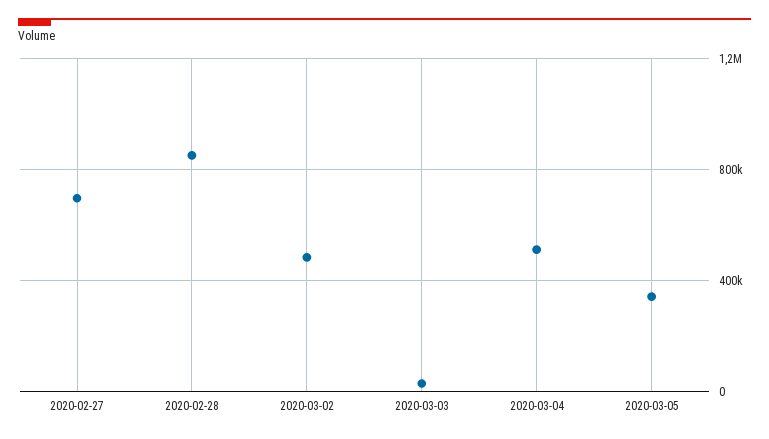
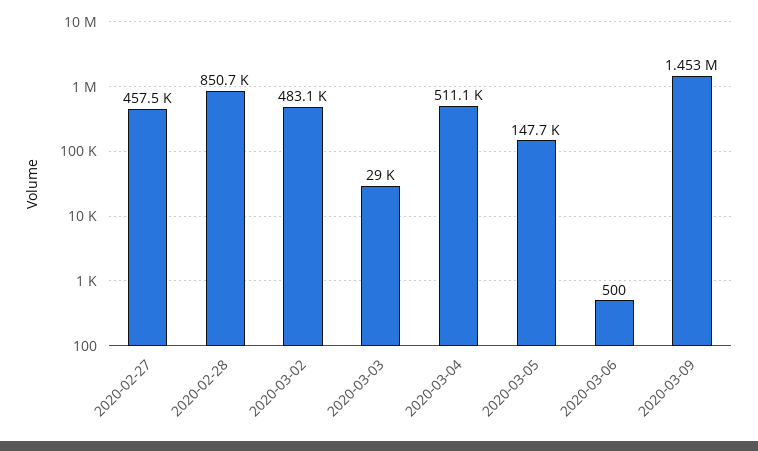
2020-02-27: 700000 -> 457500
2020-03-05: 350000 -> 147700
2020-03-06: none -> 500
2020-03-09: none -> 1453000

